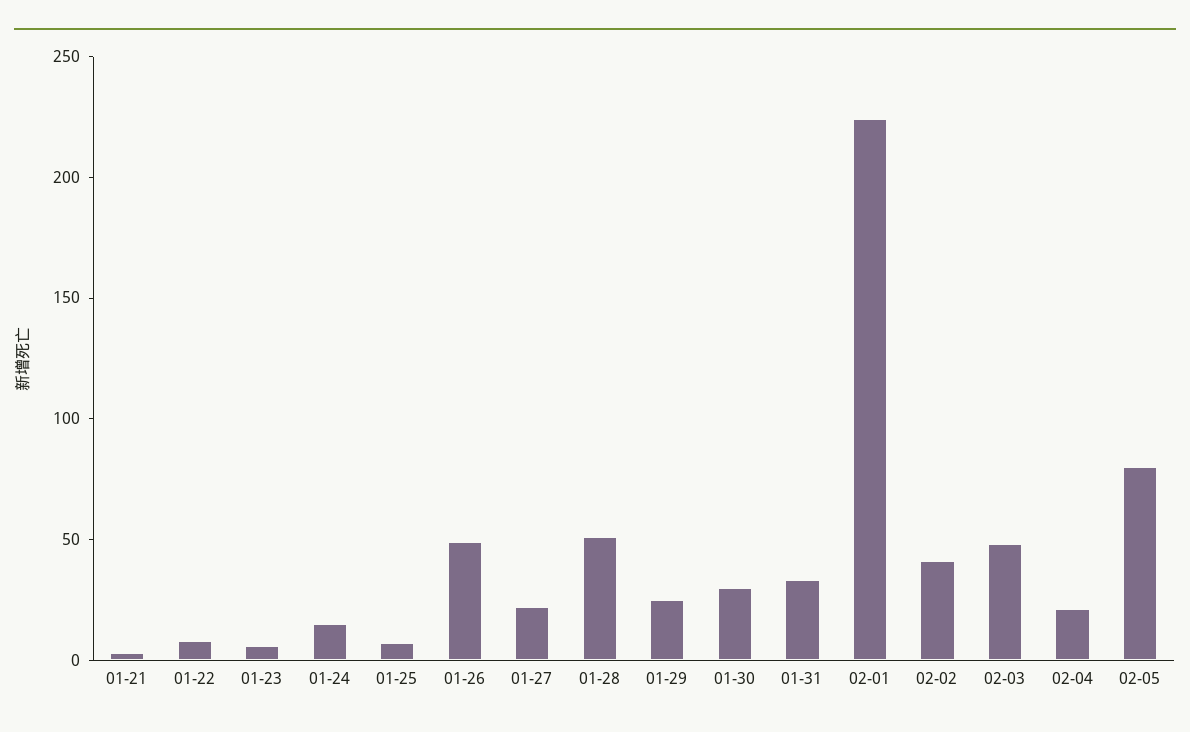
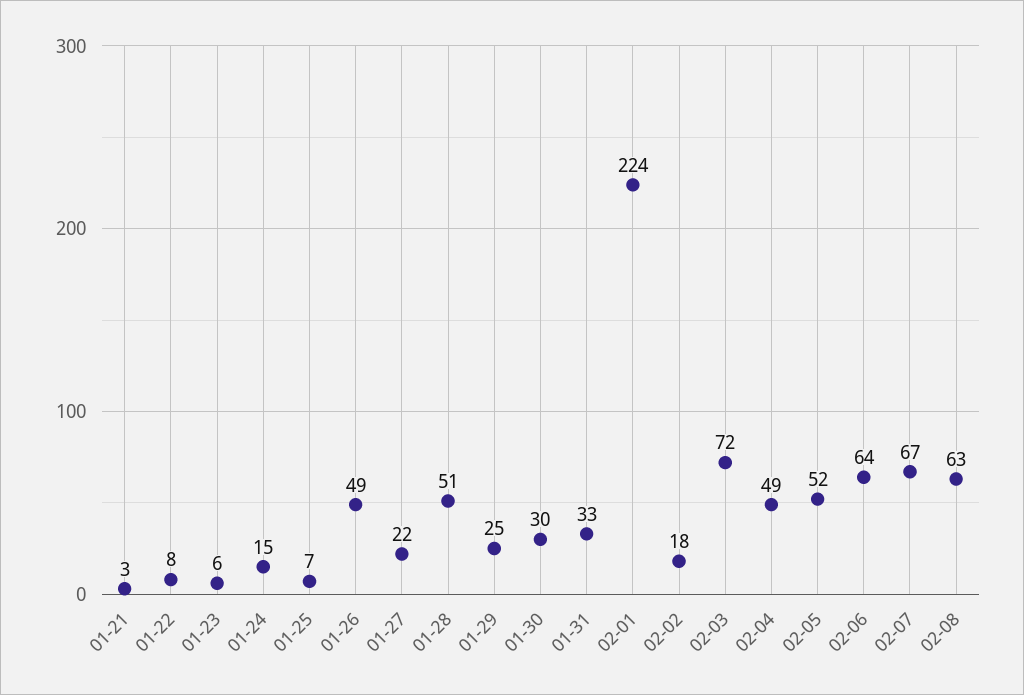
02-02: 40 -> 18
02-03: 50 -> 72
02-04: 20 -> 49
02-05: 80 -> 52
02-06: none -> 64
02-07: none -> 67
02-08: none -> 63

